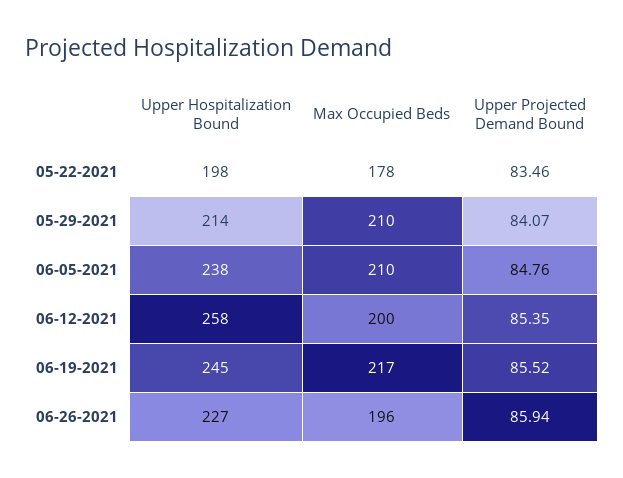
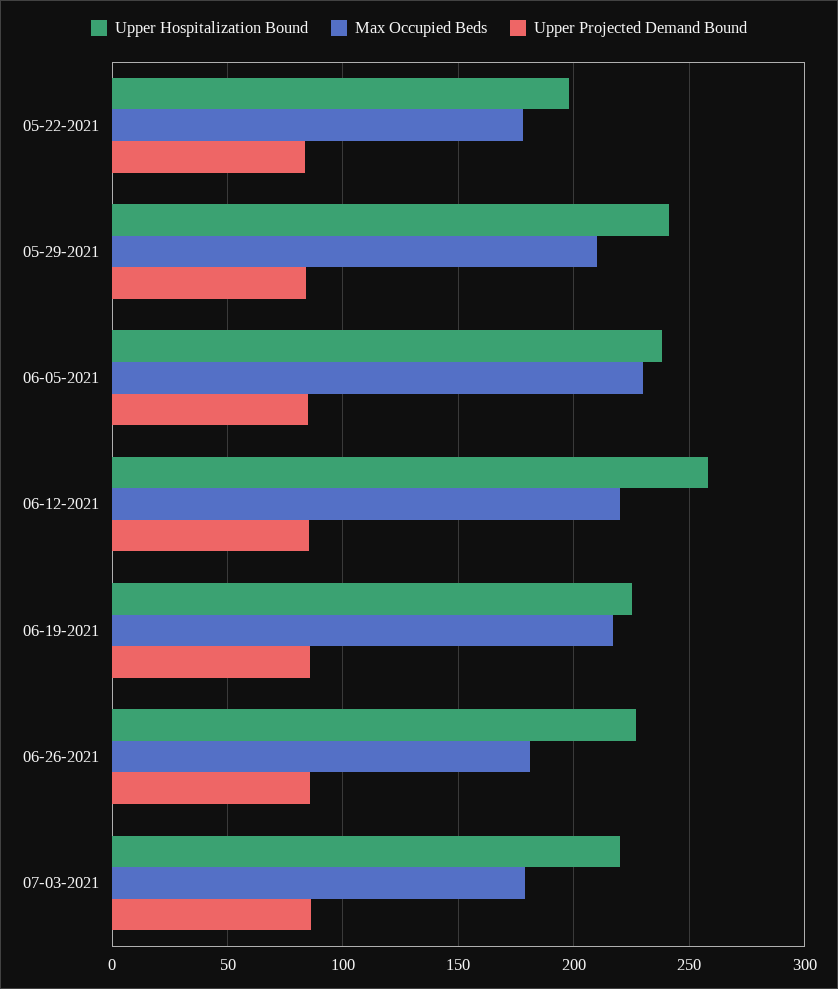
Upper Hospitalization Bound, 05-29-2021: 214 -> 240
Max Occupied Beds, 06-05-2021: 210 -> 230
Max Occupied Beds, 06-12-2021: 200 -> 220
Upper Hospitalization Bound, 06-19-2021: 245 -> 225
Max Occupied Beds, 06-26-2021: 196 -> 180
Upper Hospitalization Bound, 07-03-2021: none -> 220
Max Occupied Beds, 07-03-2021: none -> 180
Upper Projected Demand Bound, 07-03-2021: none -> 85

